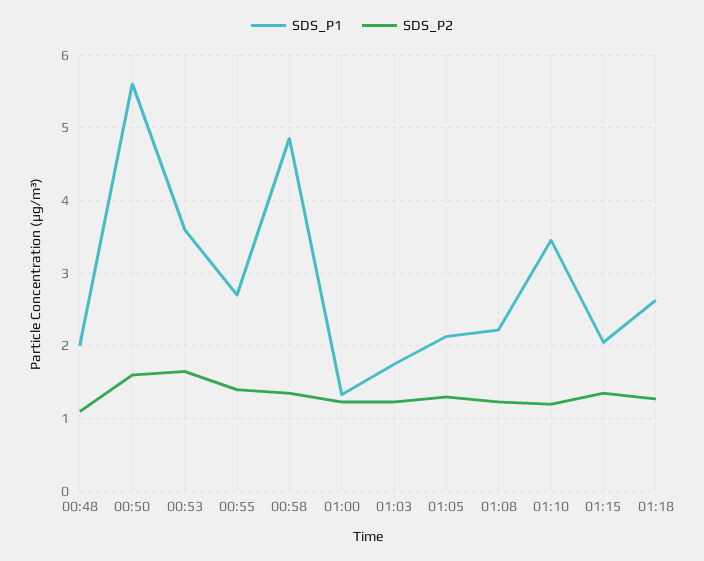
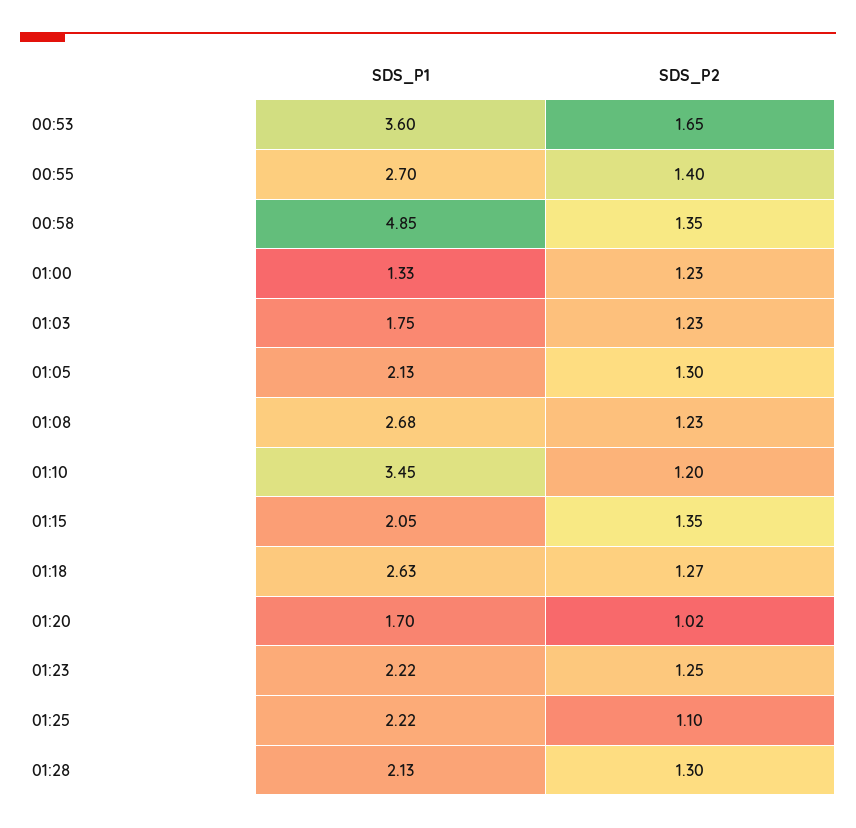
SDS_P1, 00:48: 2 -> none
SDS_P2, 00:48: 1.1 -> none
SDS_P1, 00:50: 5.6 -> none
SDS_P2, 00:50: 1.6 -> none
SDS_P1, 01:08: 2.2 -> 2.68
SDS_P1, 01:20: none -> 1.7
SDS_P2, 01:20: none -> 1.02
SDS_P1, 01:23: none -> 2.22
SDS_P2, 01:23: none -> 1.25
SDS_P1, 01:25: none -> 2.22
SDS_P2, 01:25: none -> 1.1
SDS_P1, 01:28: none -> 2.13
SDS_P2, 01:28: none -> 1.3

